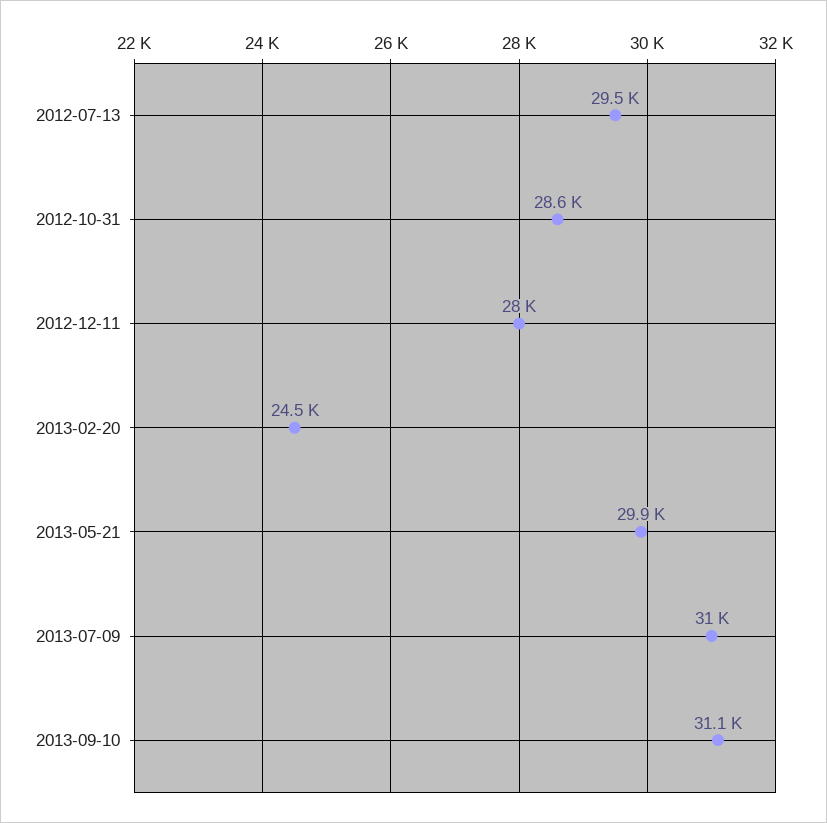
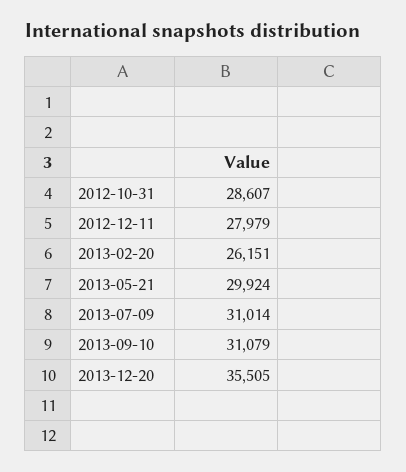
2012-07-13: 29500 -> none
2013-02-20: 24500 -> 26151
2013-12-20: none -> 35505

